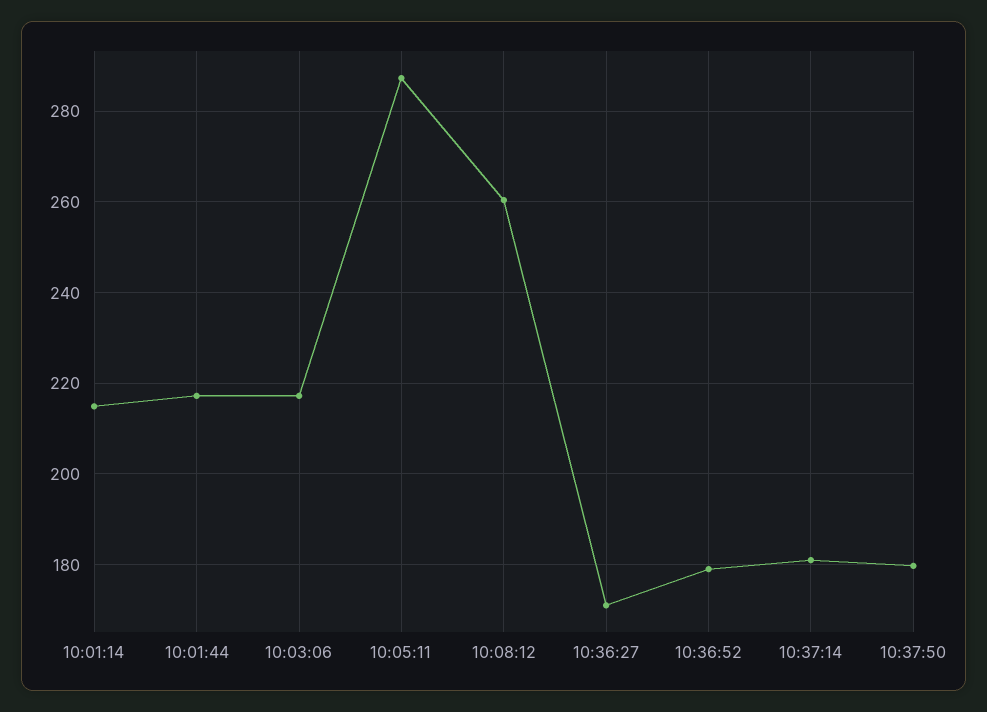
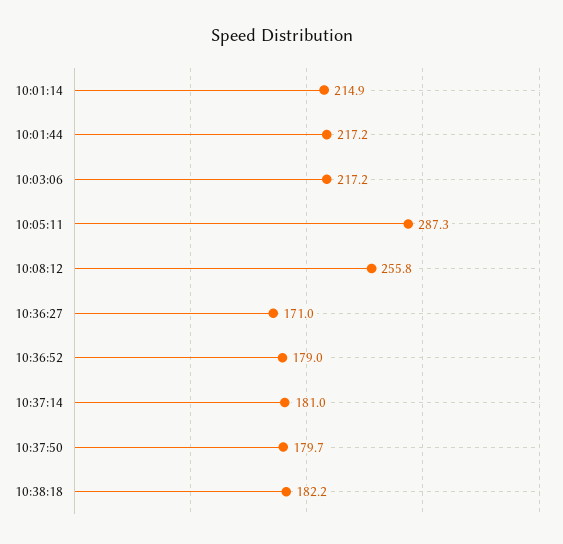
10:08:12: 260 -> 255.8
10:38:18: none -> 182.2

